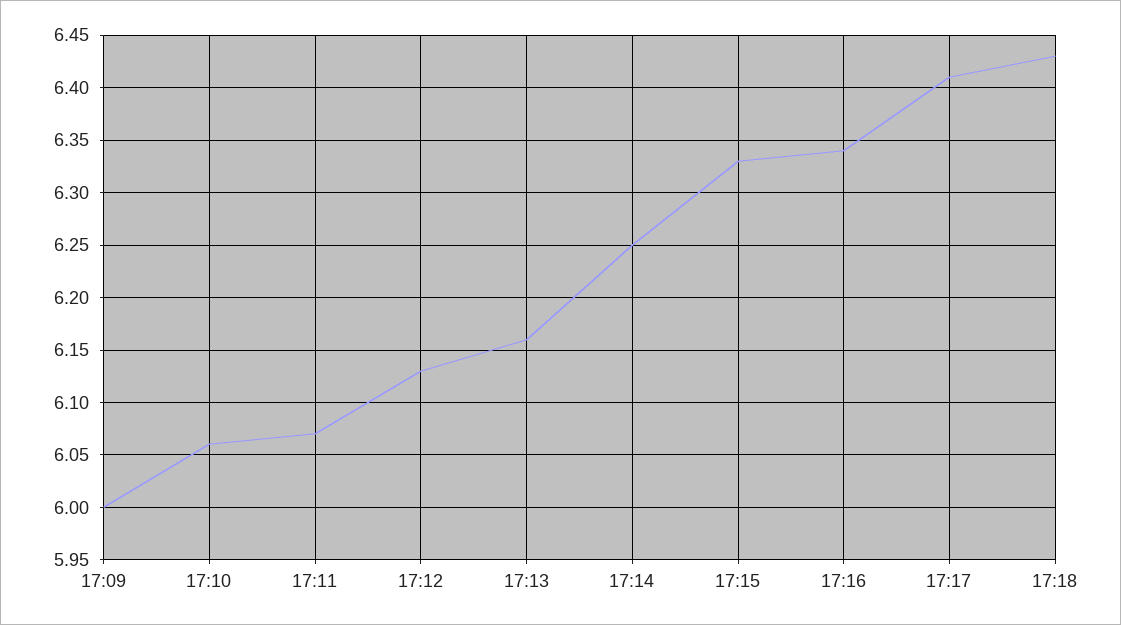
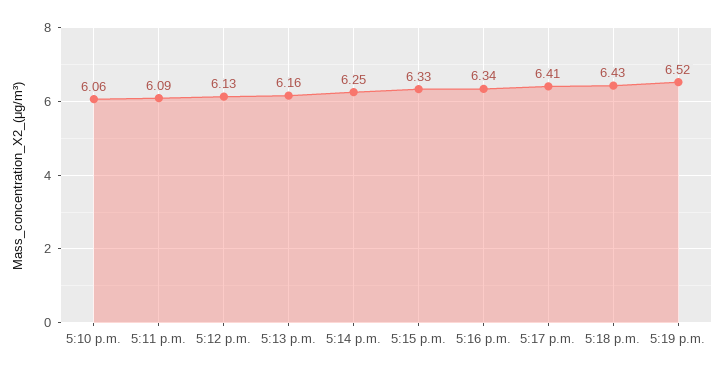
17:09: 6 -> none
17:11: 6.07 -> 6.09
5:19 p.m.: none -> 6.52

